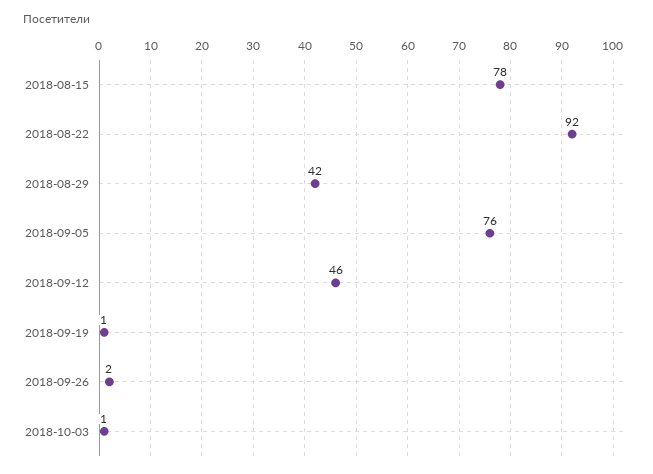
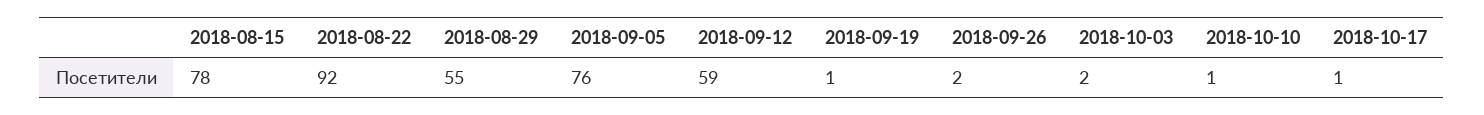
2018-08-29: 42 -> 55
2018-09-12: 46 -> 59
2018-10-03: 1 -> 2
2018-10-10: none -> 1
2018-10-17: none -> 1

